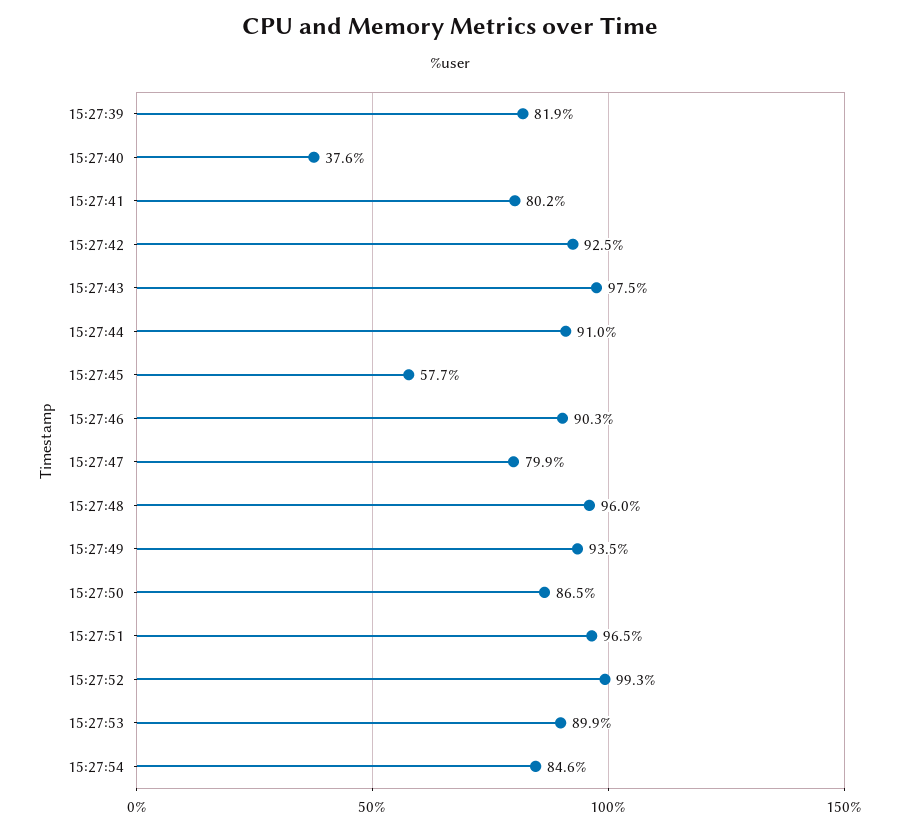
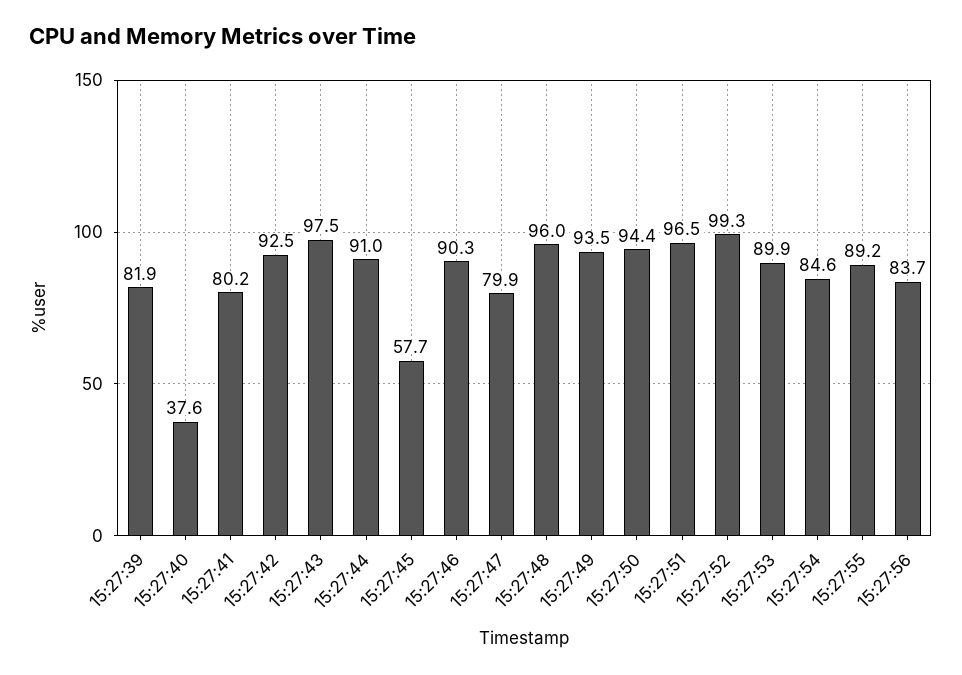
15:27:50: 86.5 -> 94.4
15:27:55: none -> 89.2
15:27:56: none -> 83.7

